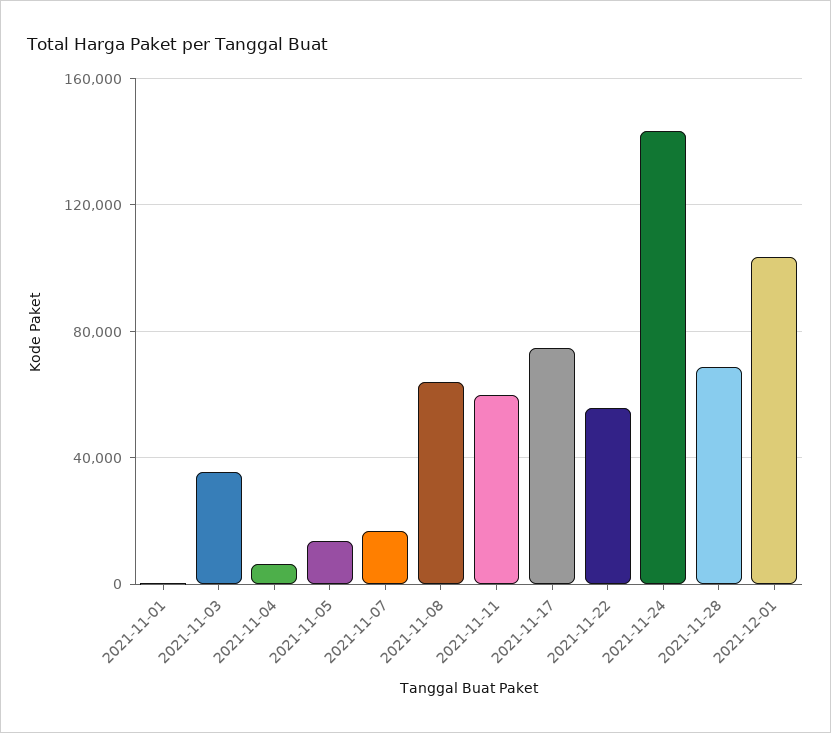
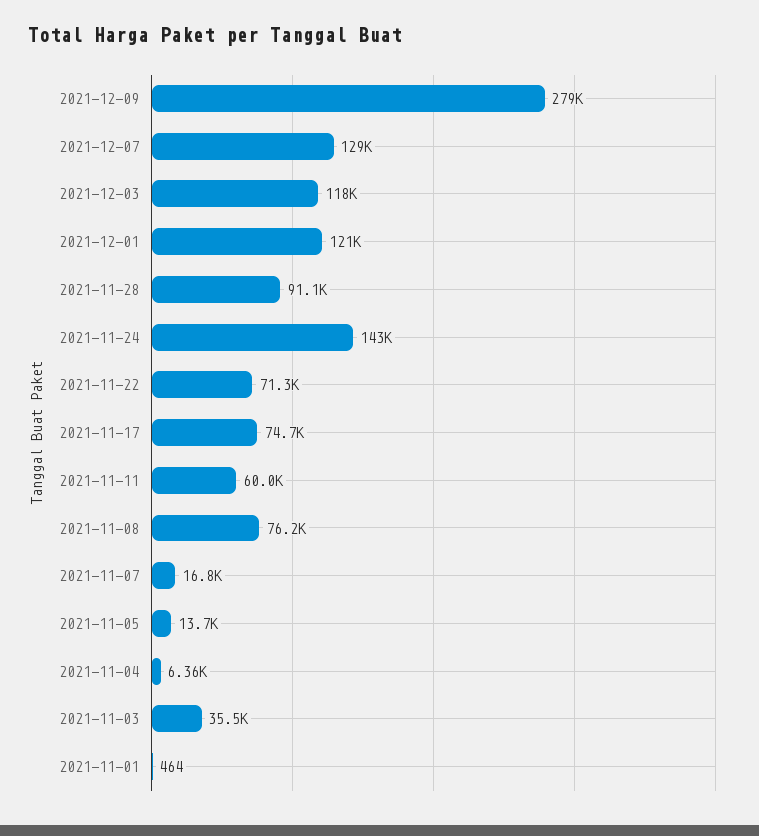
2021-11-08: 65000 -> 76200
2021-11-22: 55000 -> 71300
2021-11-28: 70000 -> 91100
2021-12-01: 105000 -> 121000
2021-12-09: none -> 279000
2021-12-07: none -> 129000
2021-12-03: none -> 118000

